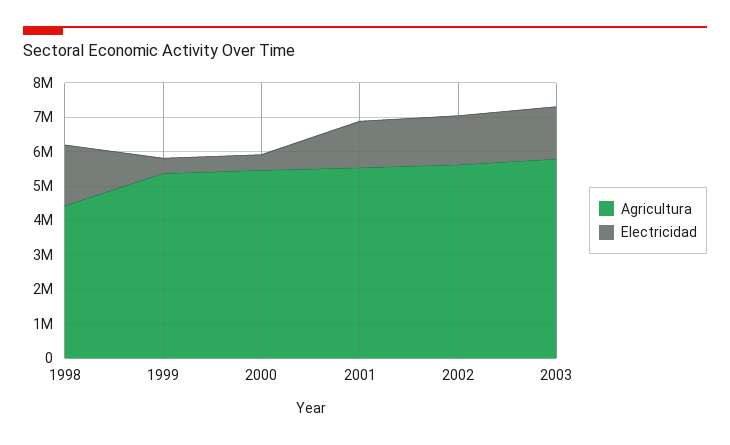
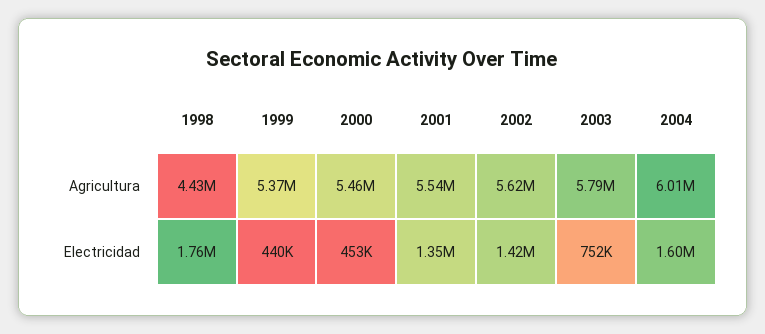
Electricidad, 2003: 1500000 -> 752000
Agricultura, 2004: none -> 6010000
Electricidad, 2004: none -> 1600000

